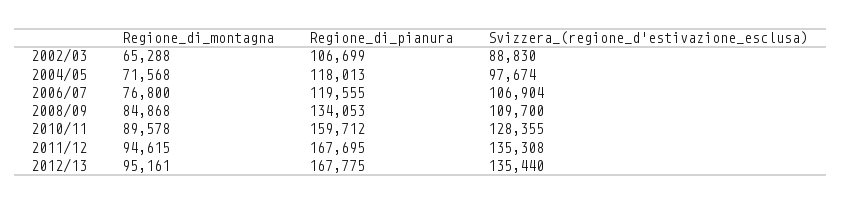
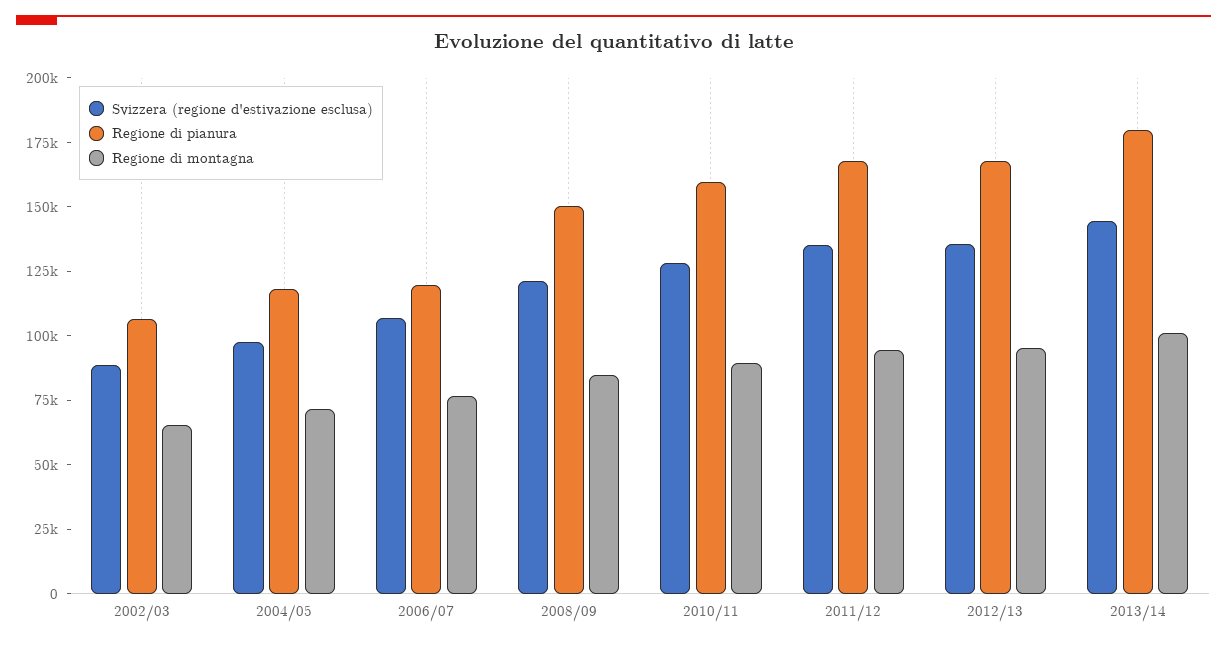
Regione_di_pianura, 2008/09: 134053 -> 150000
Svizzera_(regione_d'estivazione_esclusa), 2008/09: 109700 -> 120000
Svizzera_(regione_d'estivazione_esclusa), 2013/14: none -> 145000
Regione_di_pianura, 2013/14: none -> 180000
Regione_di_montagna, 2013/14: none -> 100000

